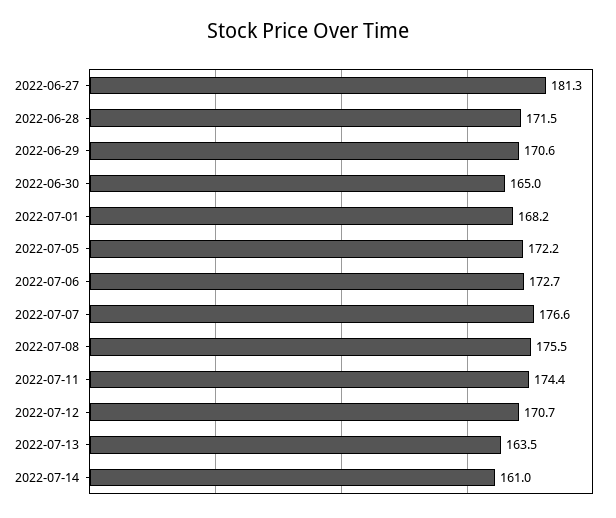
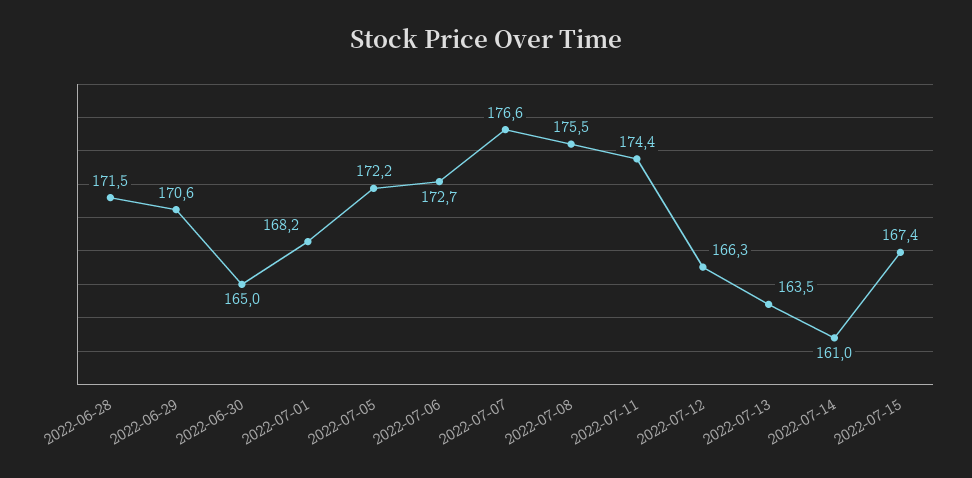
2022-06-27: 181.3 -> none
2022-07-12: 170.7 -> 166.3
2022-07-15: none -> 167.4

